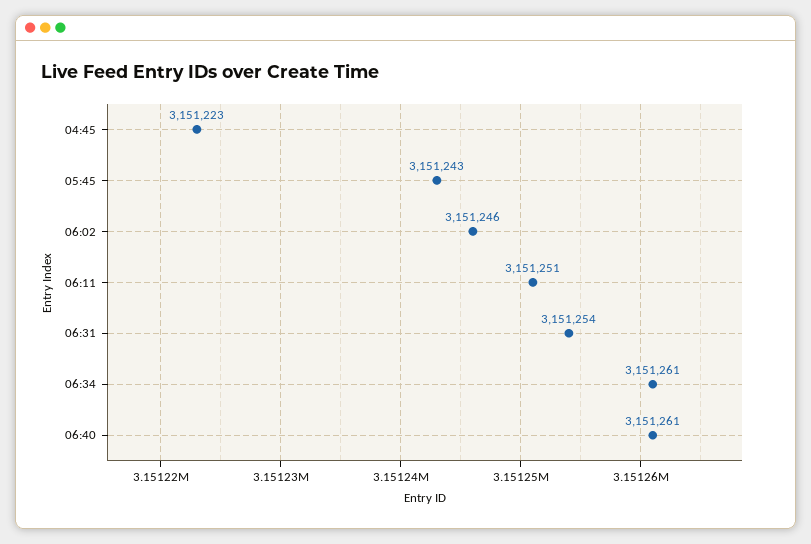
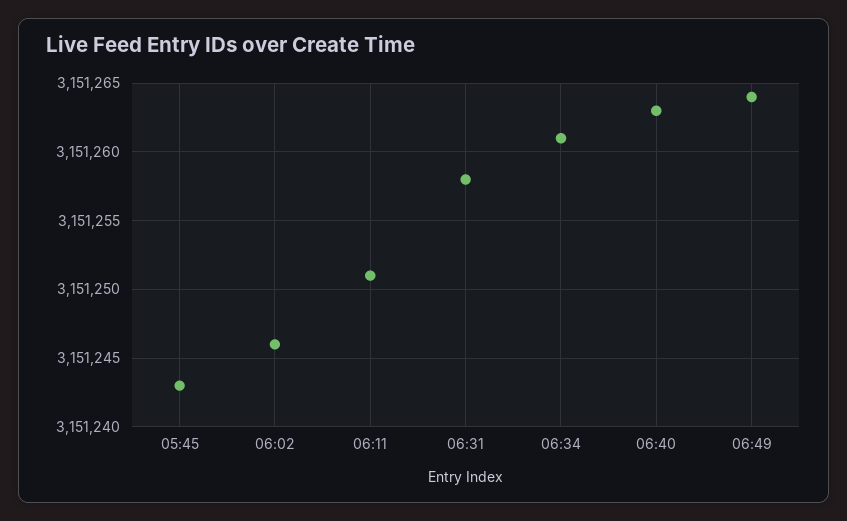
04:45: 3151223 -> none
06:31: 3151254 -> 3151258
06:40: 3151261 -> 3151263
06:49: none -> 3151264

